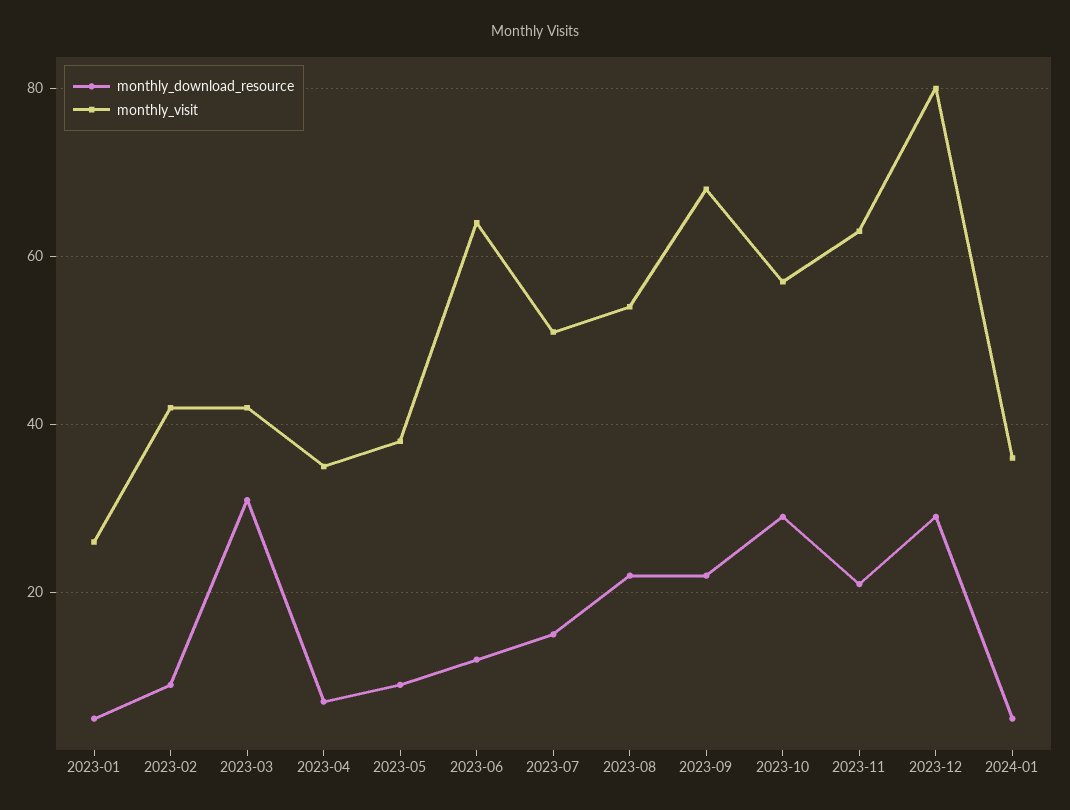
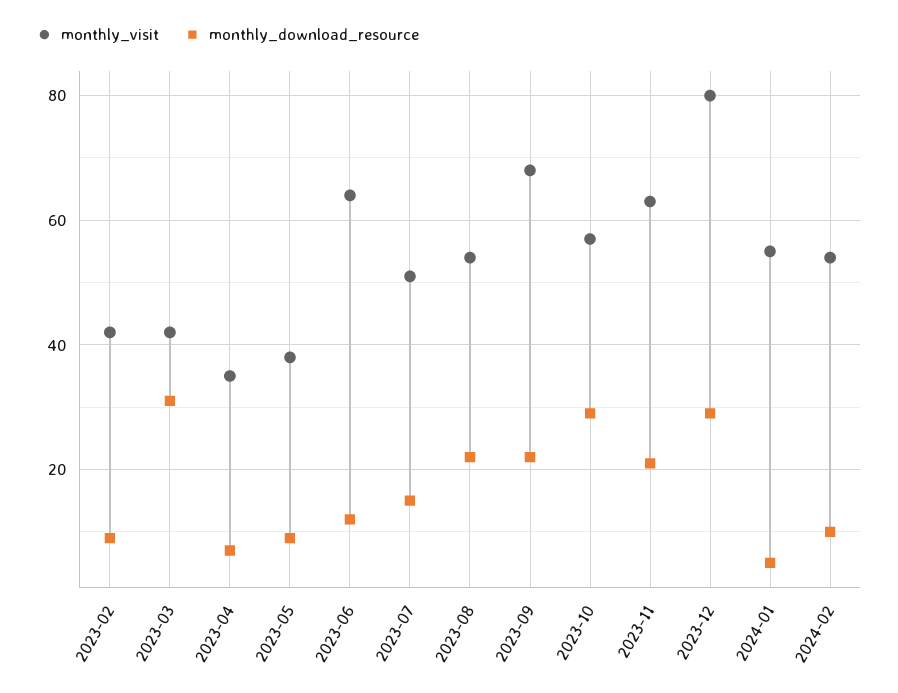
monthly_download_resource, 2023-01: 5 -> none
monthly_visit, 2023-01: 25 -> none
monthly_visit, 2024-01: 35 -> 55
monthly_visit, 2024-02: none -> 55
monthly_download_resource, 2024-02: none -> 10

